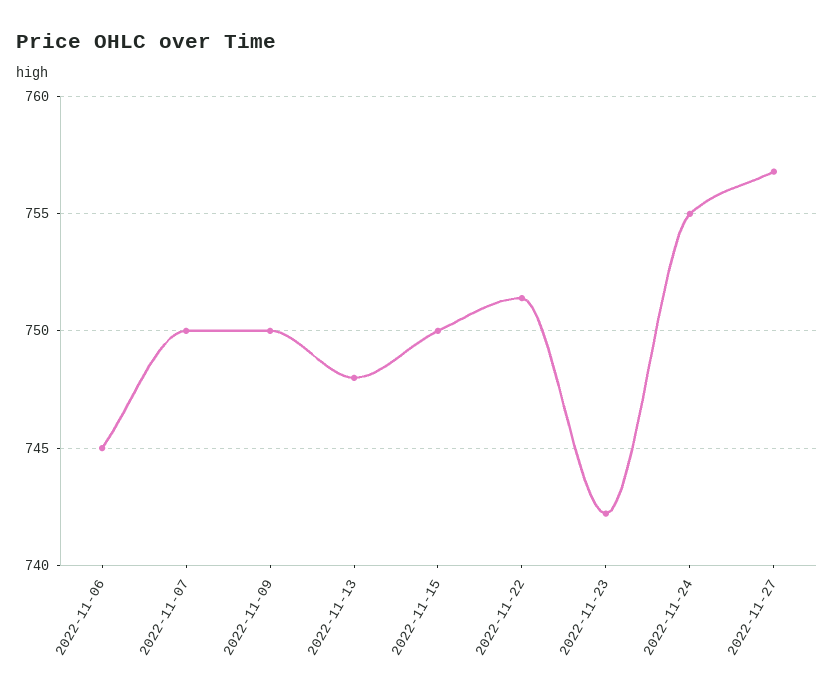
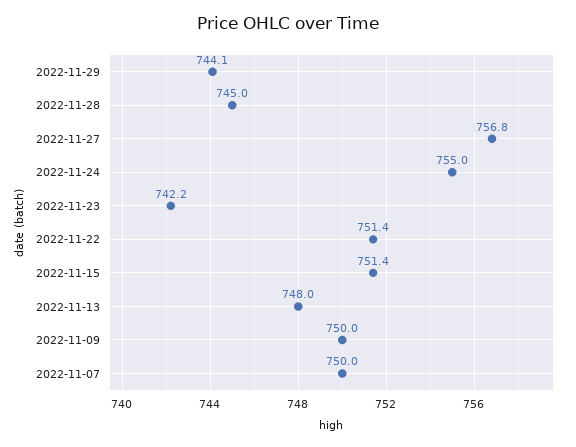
2022-11-06: 745 -> none
2022-11-15: 750 -> 751.4
2022-11-29: none -> 744.1
2022-11-28: none -> 745

